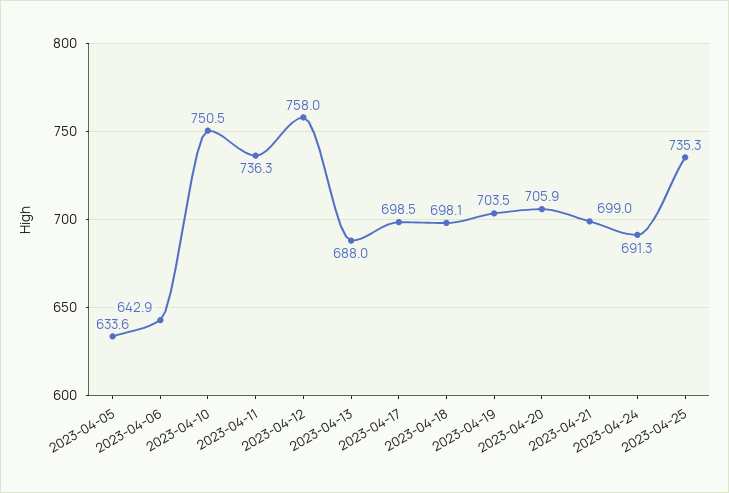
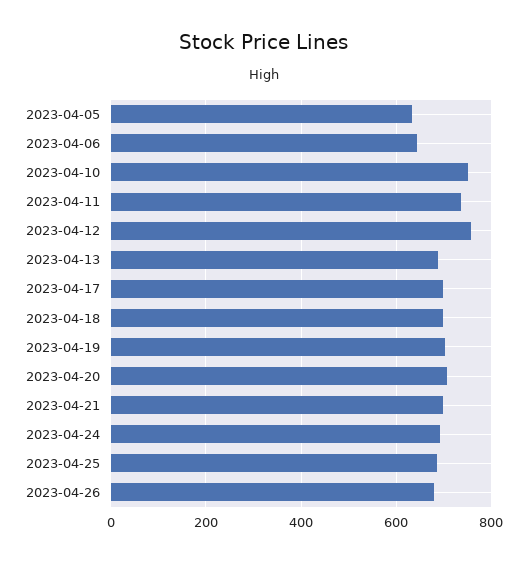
2023-04-25: 735.3 -> 680
2023-04-26: none -> 680

